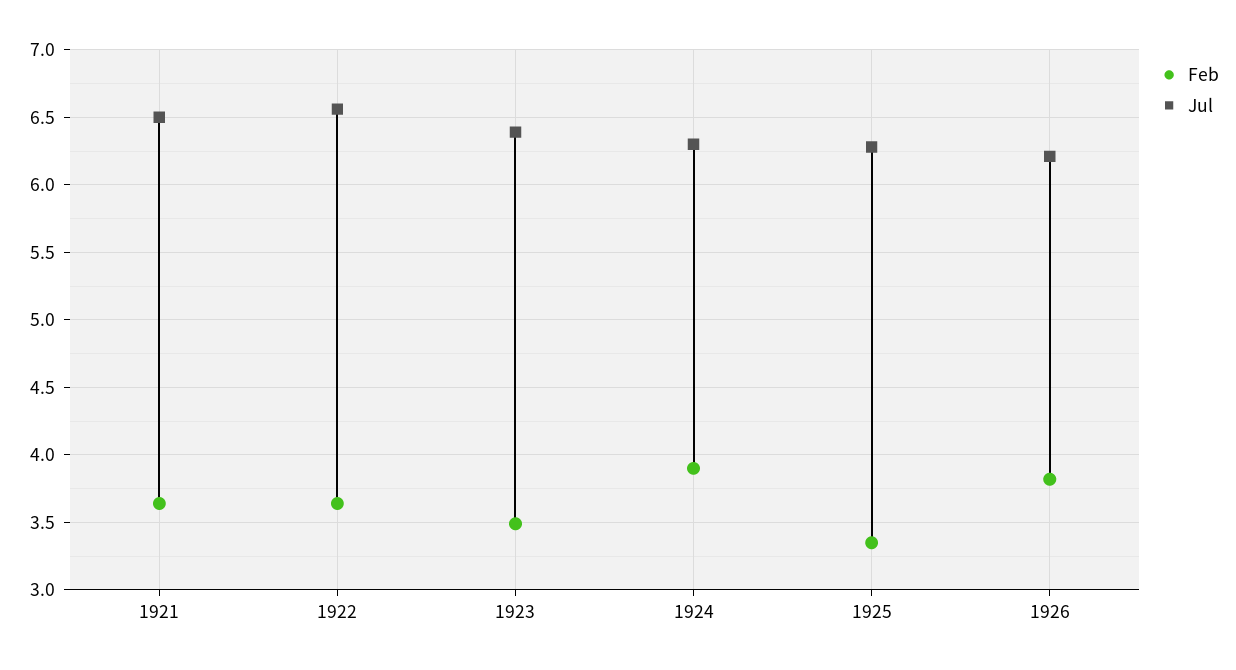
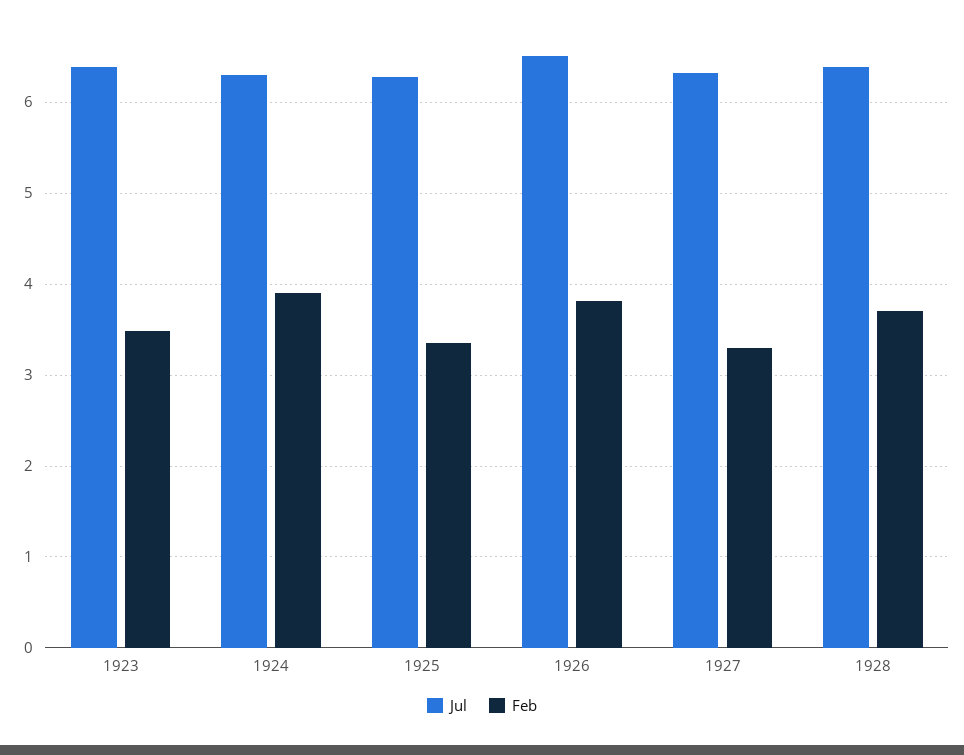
Feb, 1921: 3.65 -> none
Jul, 1921: 6.5 -> none
Feb, 1922: 3.65 -> none
Jul, 1922: 6.55 -> none
Jul, 1926: 6.2 -> 6.5
Jul, 1927: none -> 6.3
Feb, 1927: none -> 3.3
Jul, 1928: none -> 6.4
Feb, 1928: none -> 3.7

